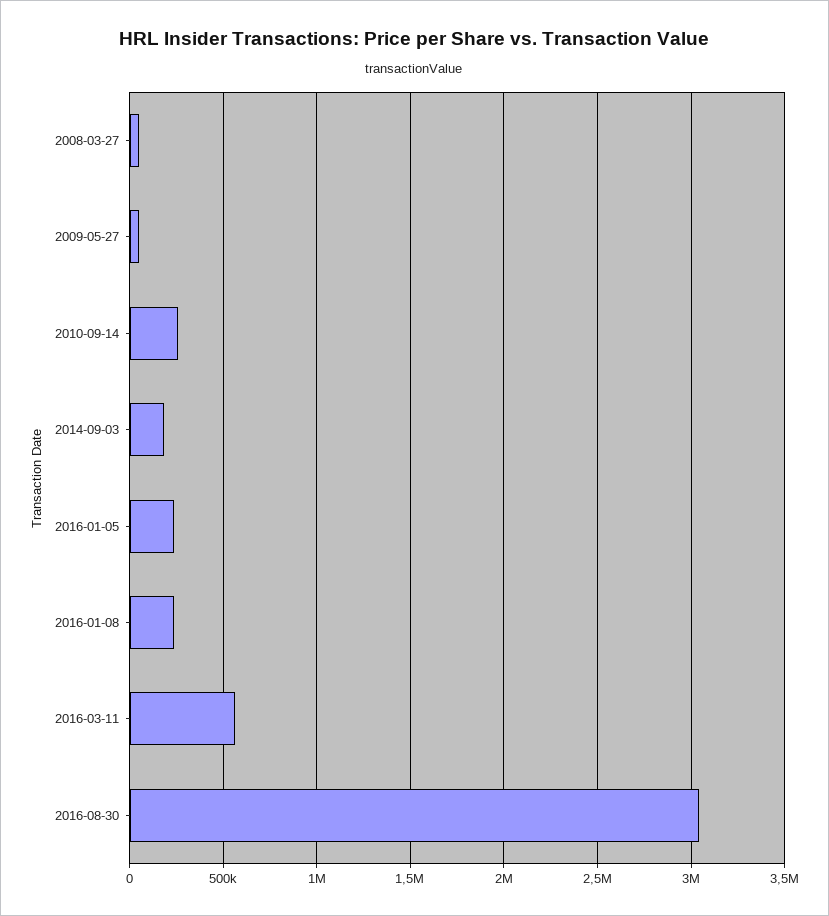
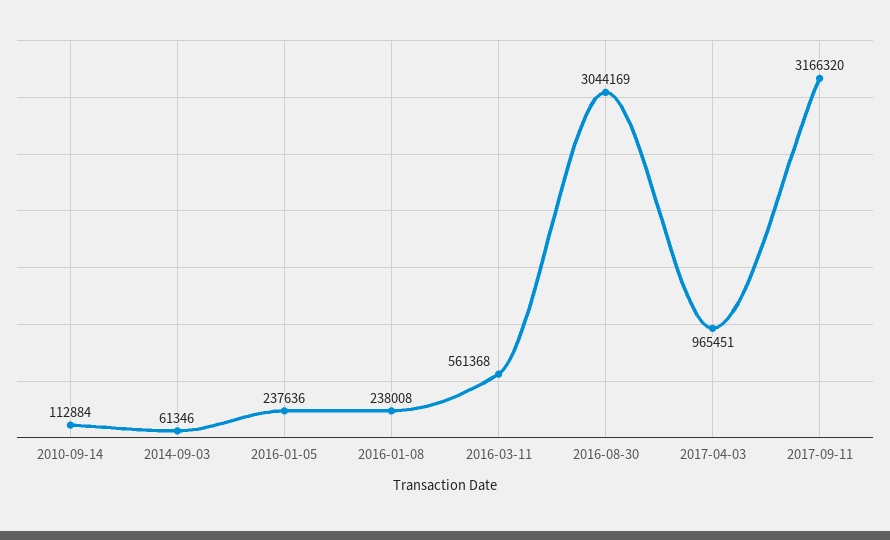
2008-03-27: 50000 -> none
2009-05-27: 50000 -> none
2010-09-14: 250000 -> 112884
2014-09-03: 200000 -> 61346
2017-04-03: none -> 965451
2017-09-11: none -> 3166320

